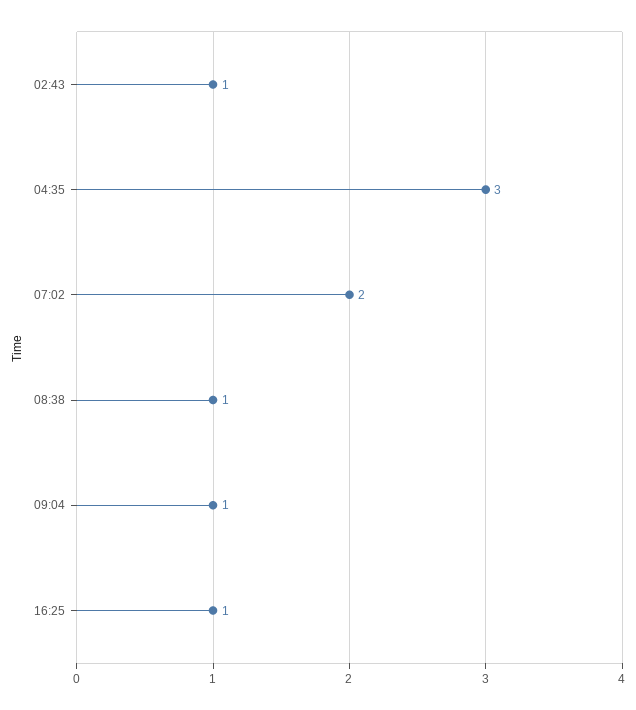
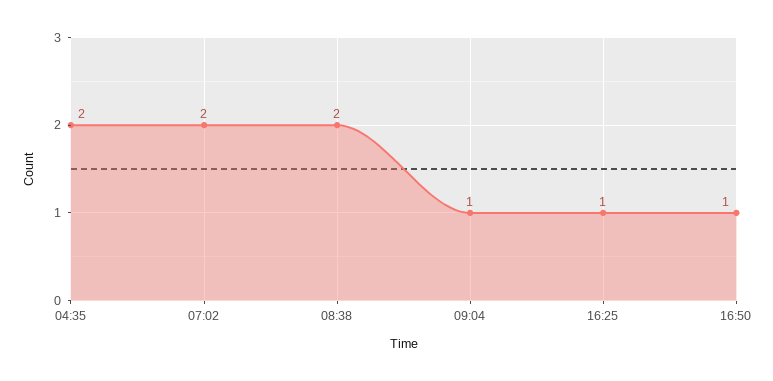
02:43: 1 -> none
04:35: 3 -> 2
08:38: 1 -> 2
16:50: none -> 1

